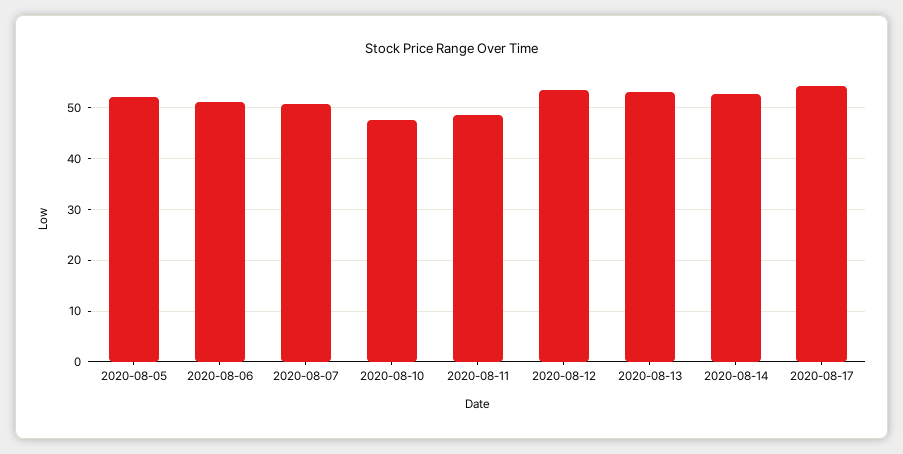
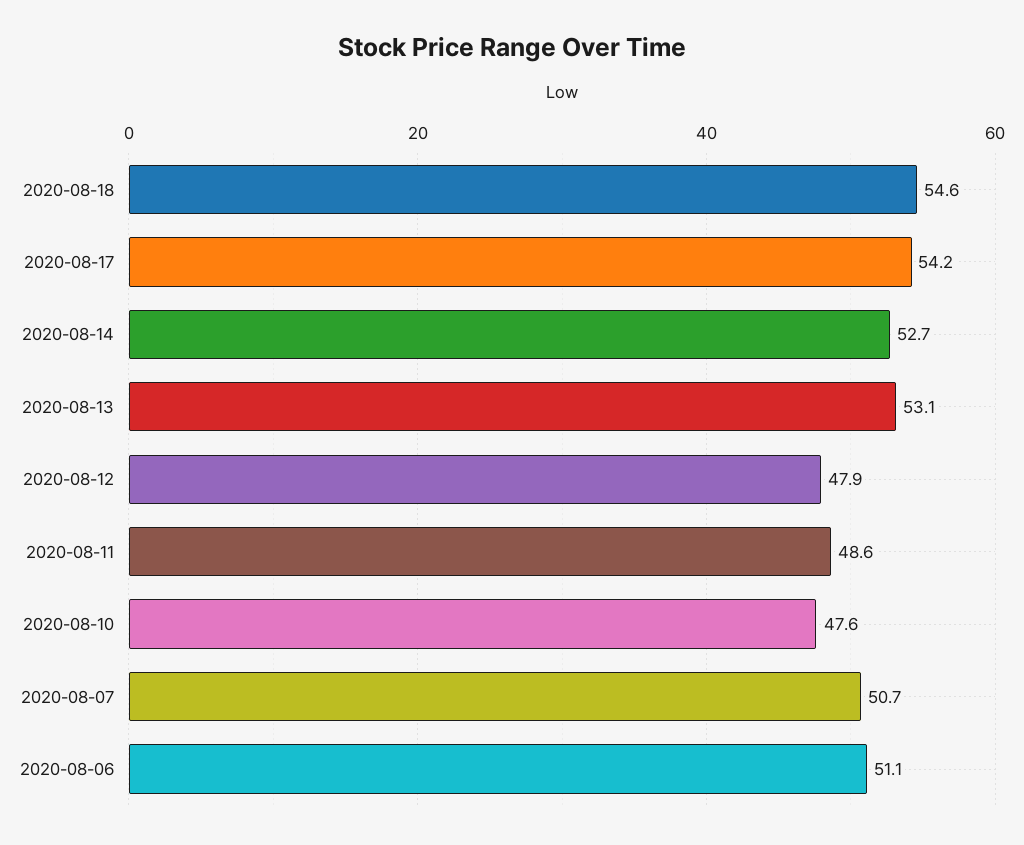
2020-08-05: 52 -> none
2020-08-12: 54 -> 47.9
2020-08-18: none -> 54.6

